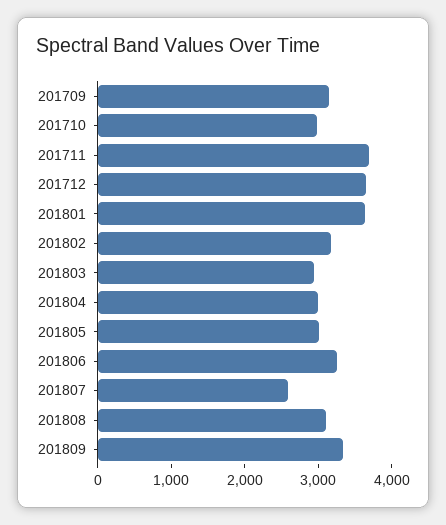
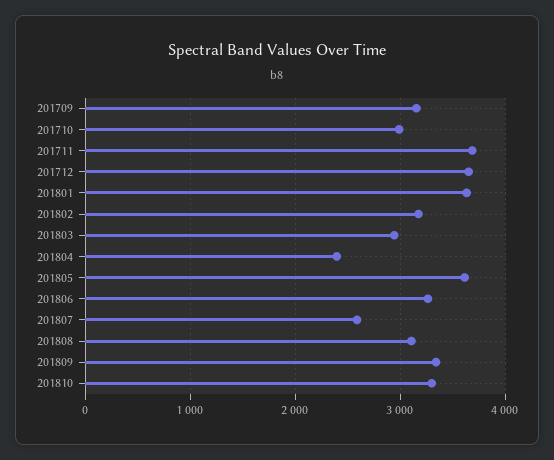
201804: 3000 -> 2400
201805: 3000 -> 3600
201810: none -> 3300

